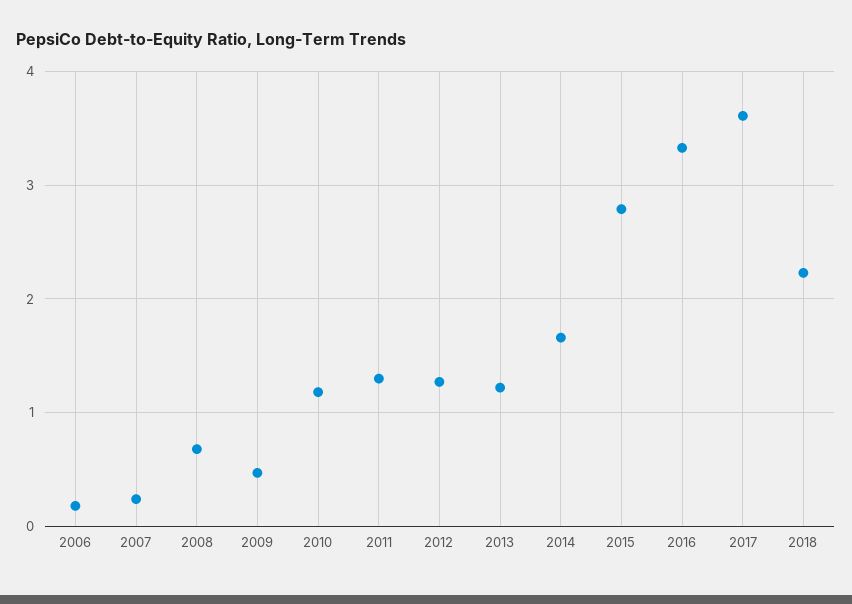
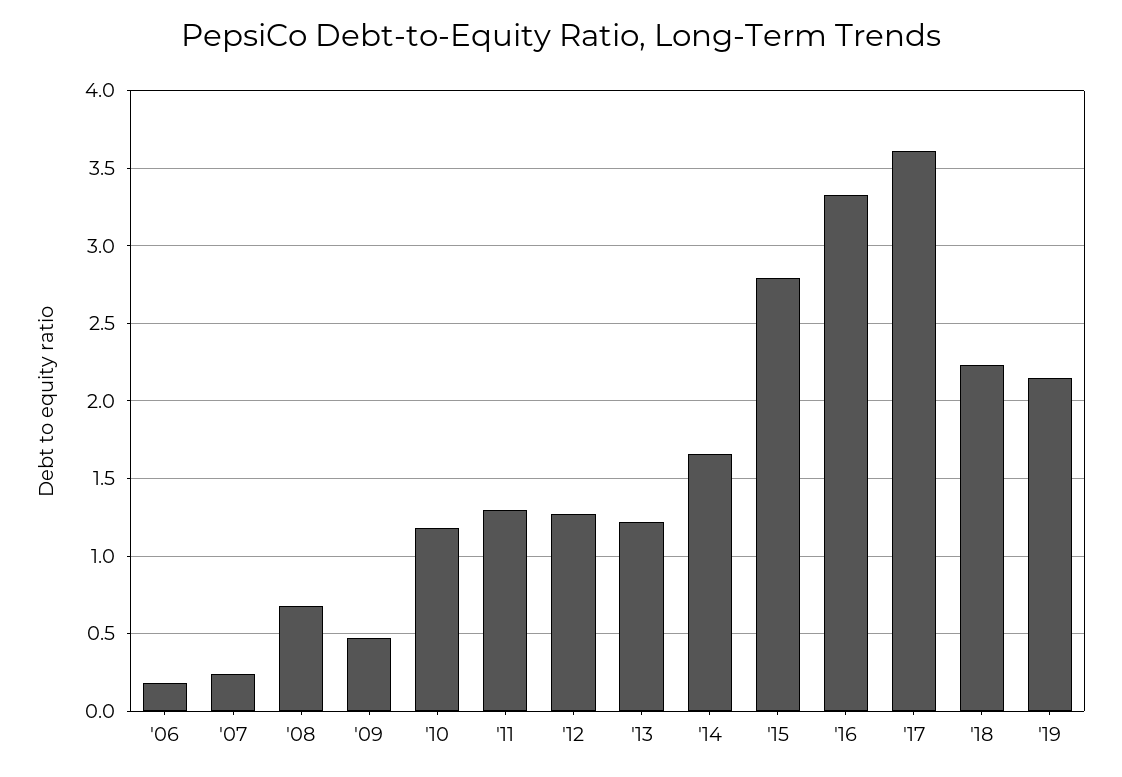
'19: none -> 2.15

